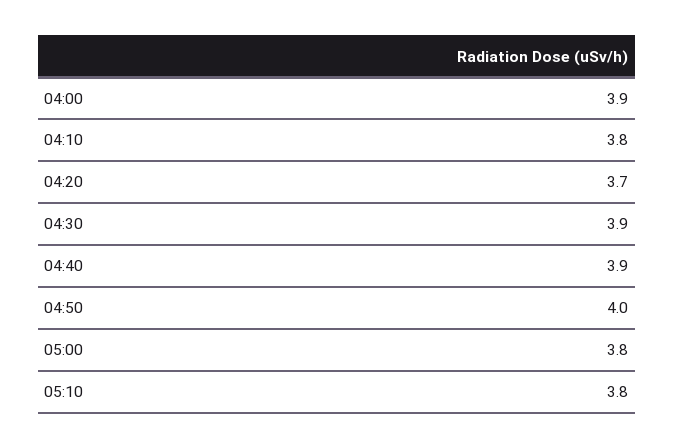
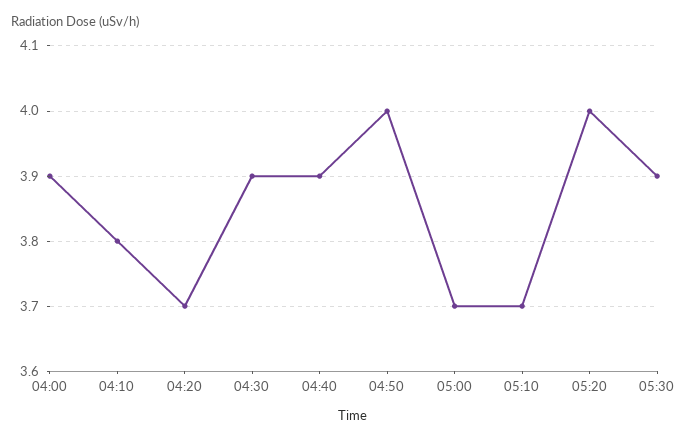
05:00: 3.8 -> 3.7
05:10: 3.8 -> 3.7
05:20: none -> 4
05:30: none -> 3.9

